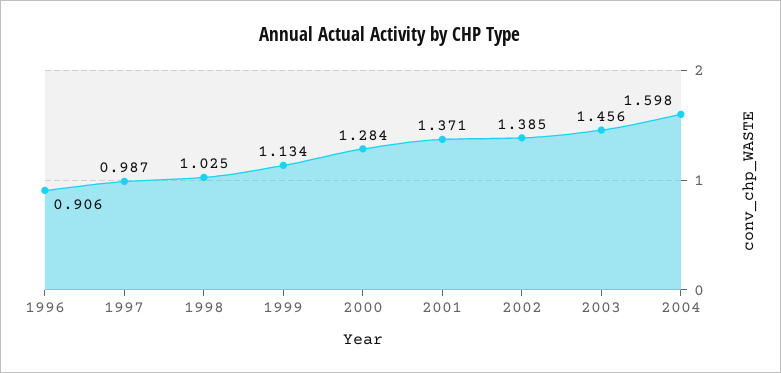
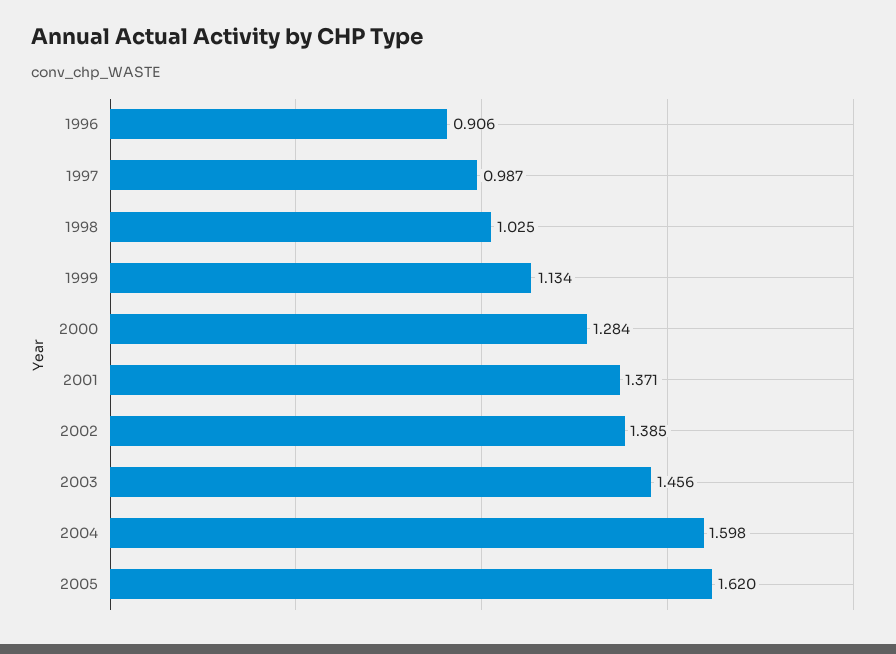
2005: none -> 1.62

